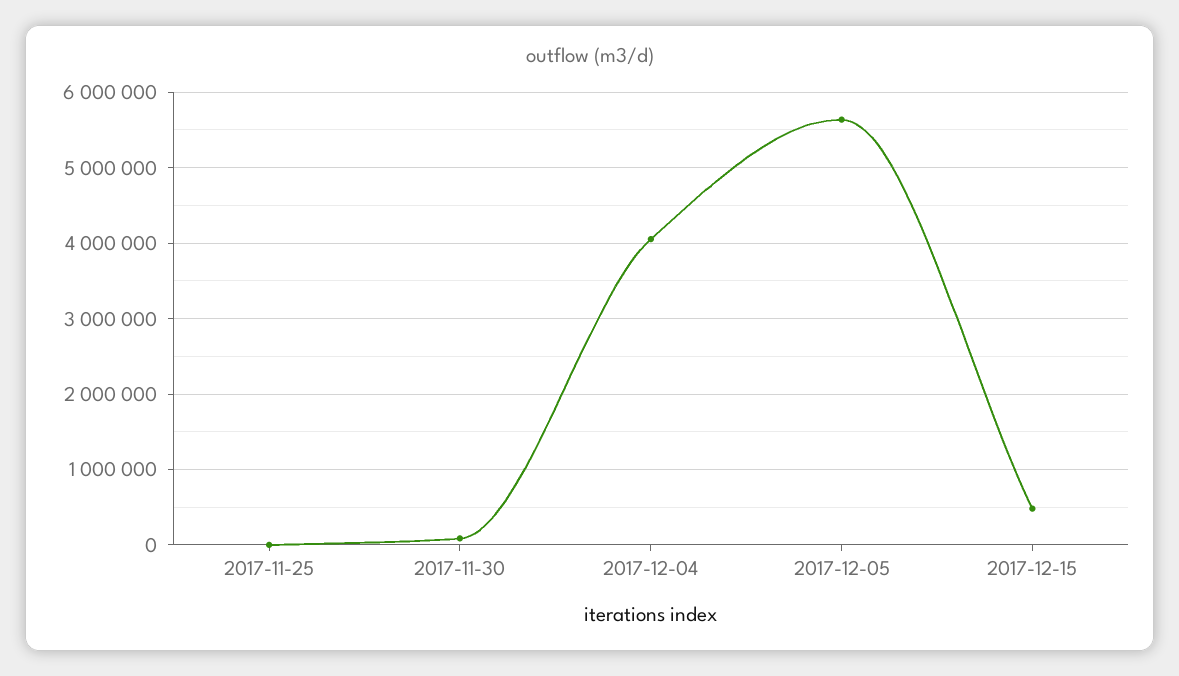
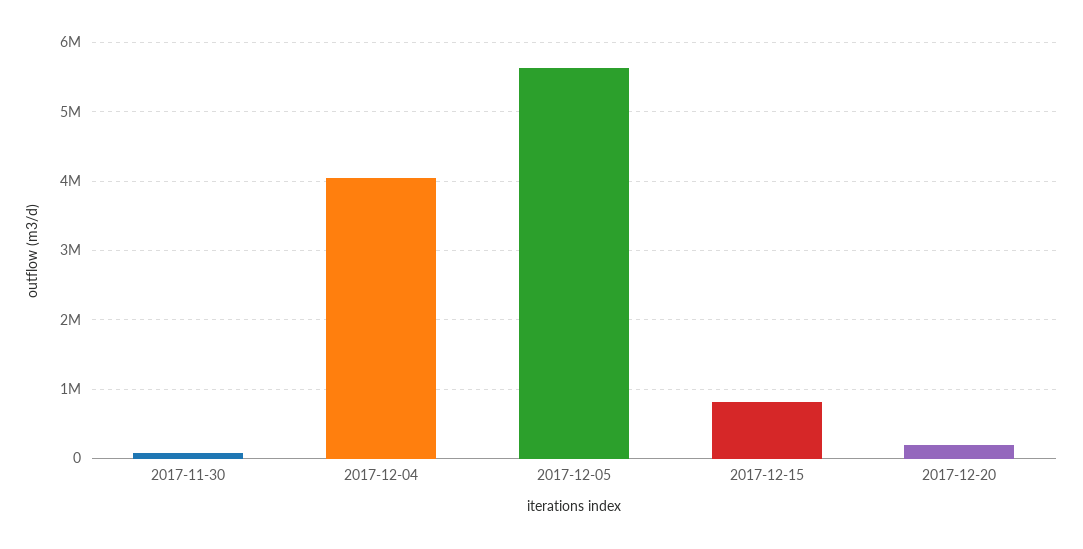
2017-11-25: 0 -> none
2017-12-15: 500000 -> 800000
2017-12-20: none -> 200000

